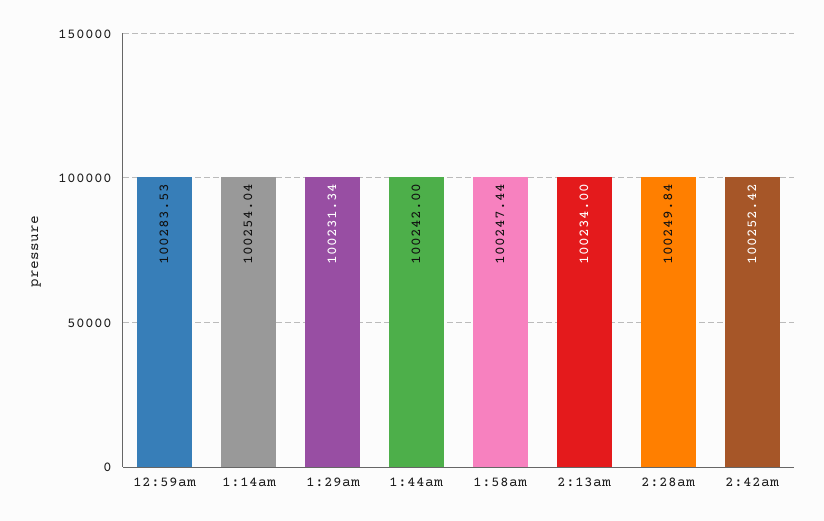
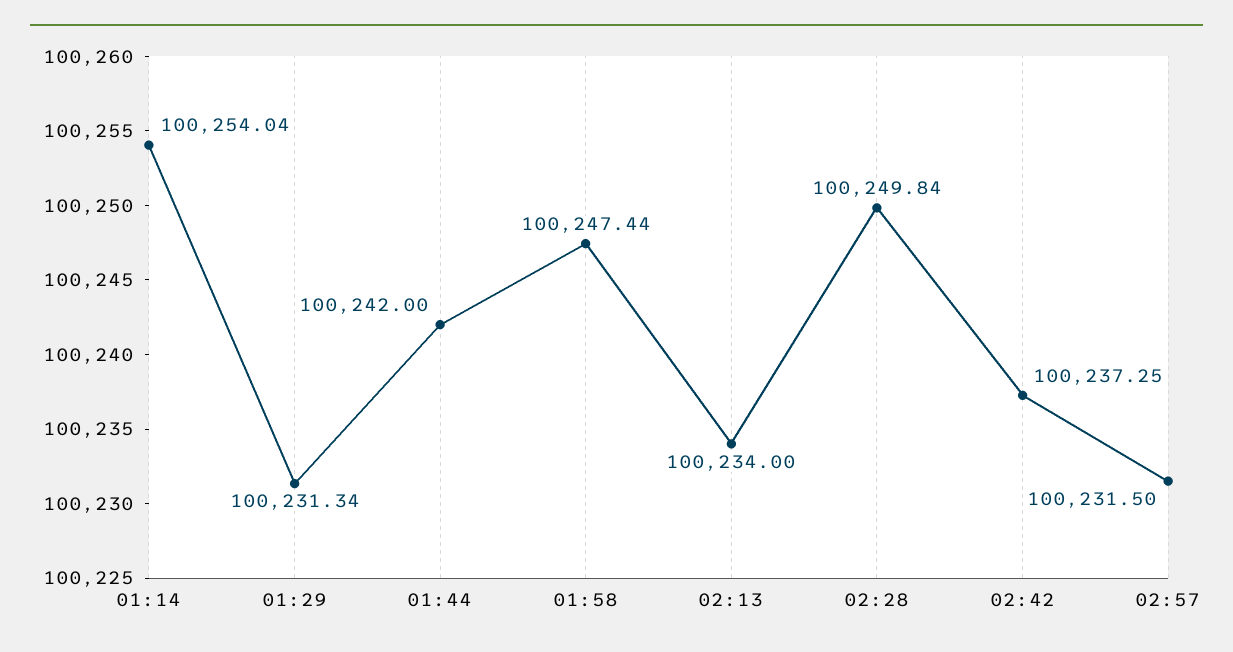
12:59am: 100283.53 -> none
2:42am: 100252.42 -> 100237.25
02:57: none -> 100231.5

